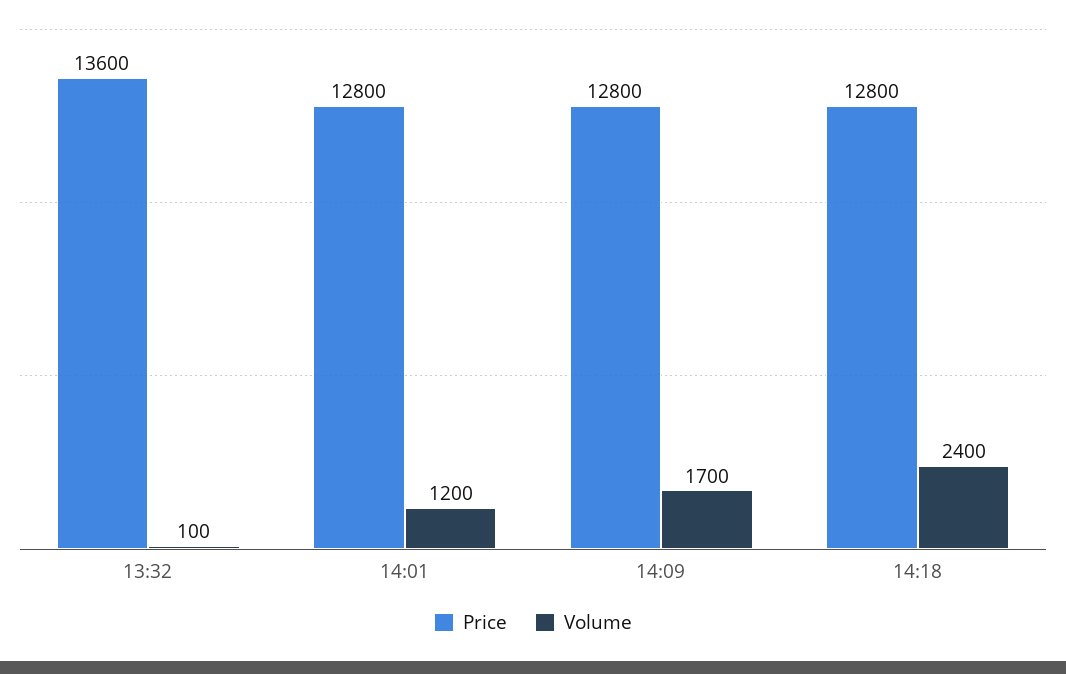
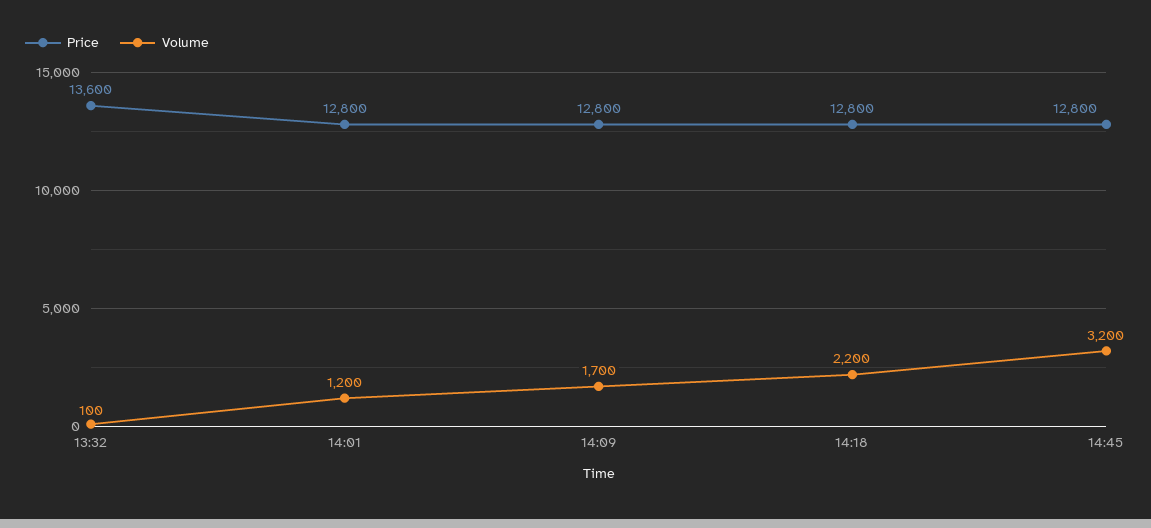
Volume, 14:18: 2400 -> 2200
Price, 14:45: none -> 12800
Volume, 14:45: none -> 3200

